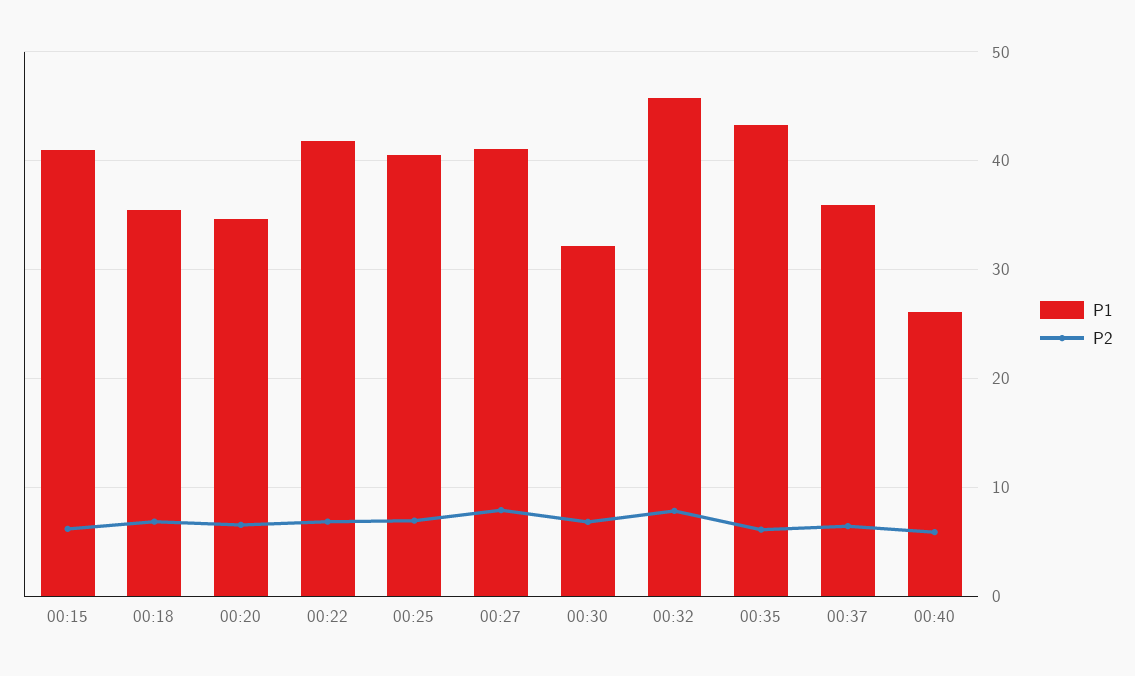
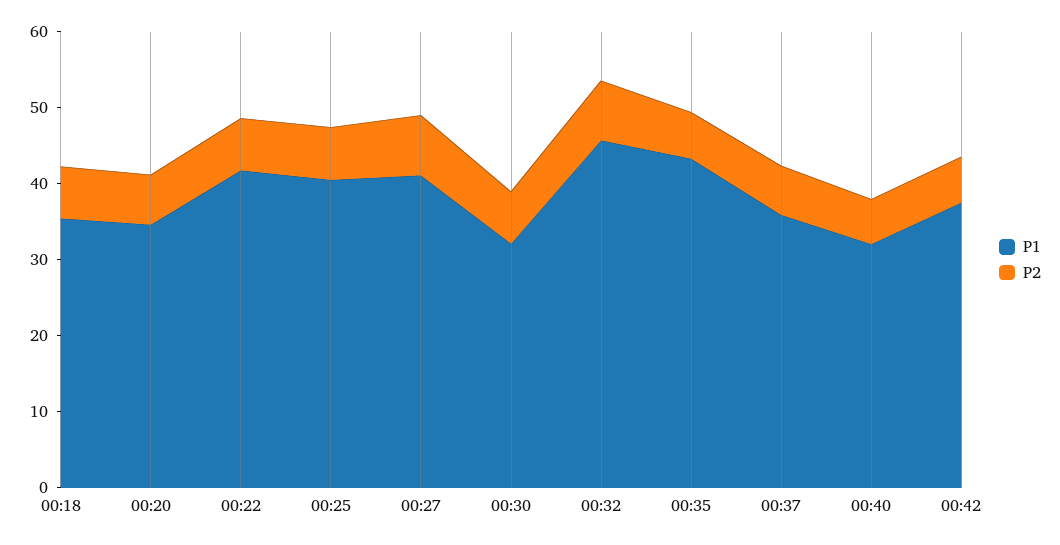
P1, 00:15: 41 -> none
P2, 00:15: 6 -> none
P1, 00:40: 26 -> 32
P1, 00:42: none -> 38
P2, 00:42: none -> 6

